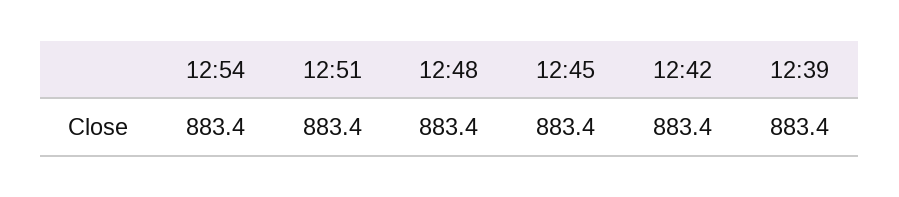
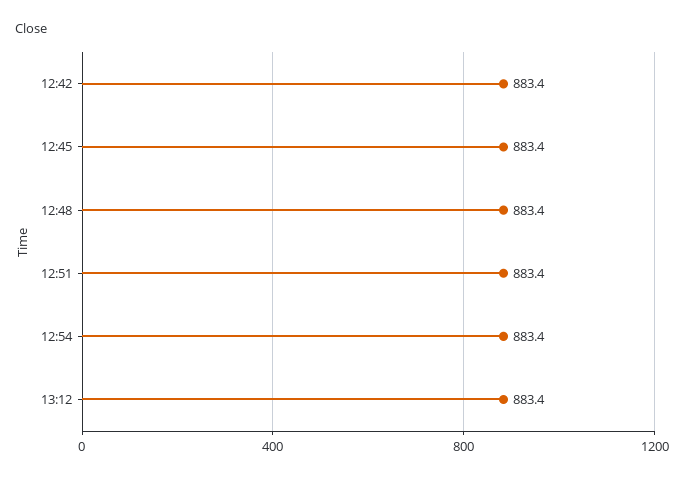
12:39: 883.4 -> none
13:12: none -> 883.4

